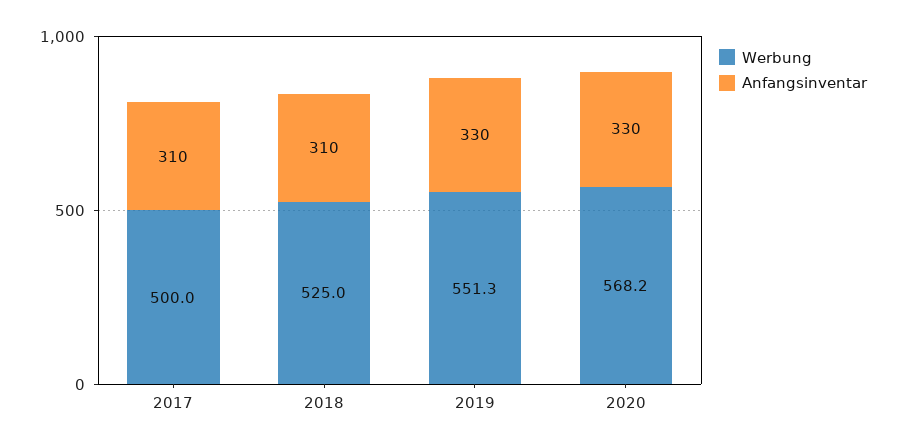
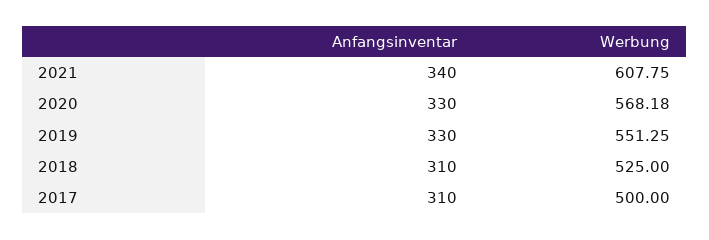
Anfangsinventar, 2021: none -> 340
Werbung, 2021: none -> 607.75

